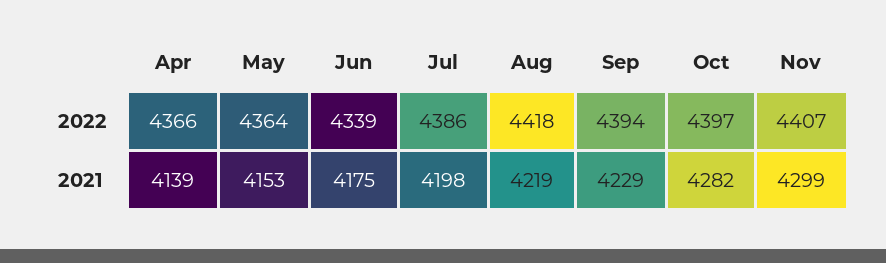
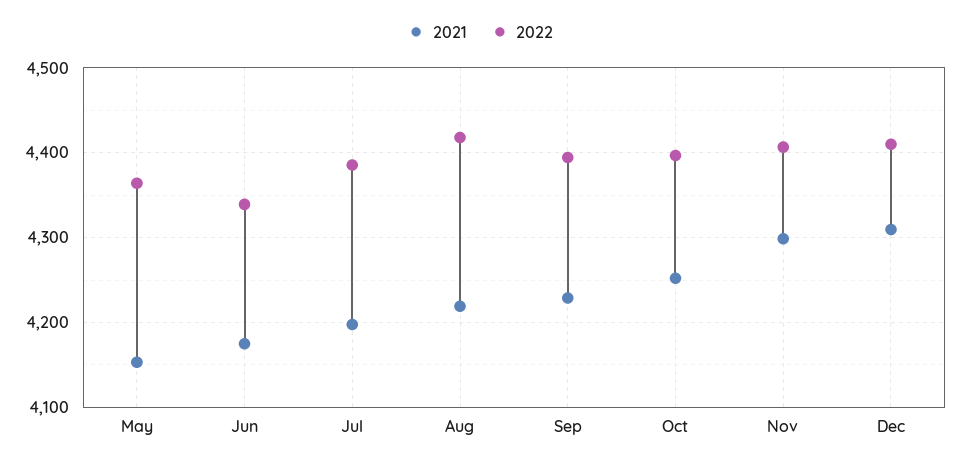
2022, Apr: 4366 -> none
2021, Apr: 4139 -> none
2021, Oct: 4282 -> 4250
2021, Dec: none -> 4310
2022, Dec: none -> 4410

